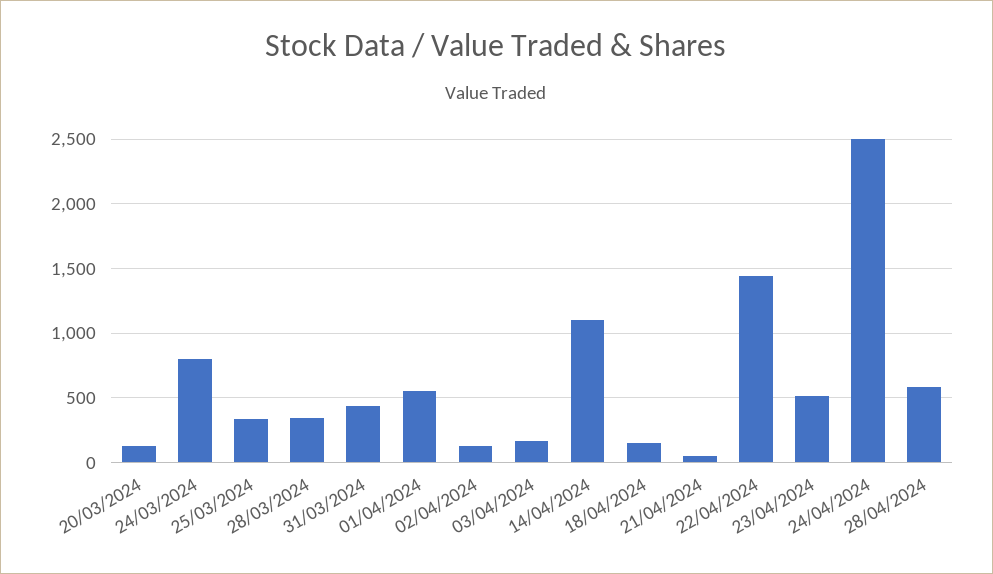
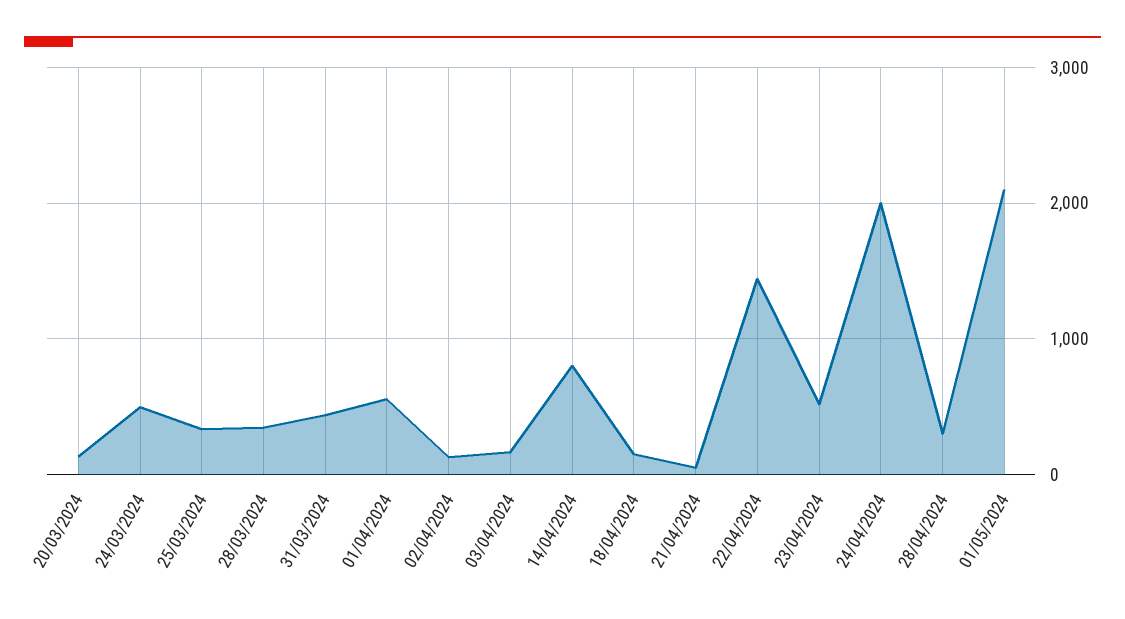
24/03/2024: 800 -> 500
14/04/2024: 1100 -> 800
24/04/2024: 2500 -> 2000
28/04/2024: 600 -> 300
01/05/2024: none -> 2100

